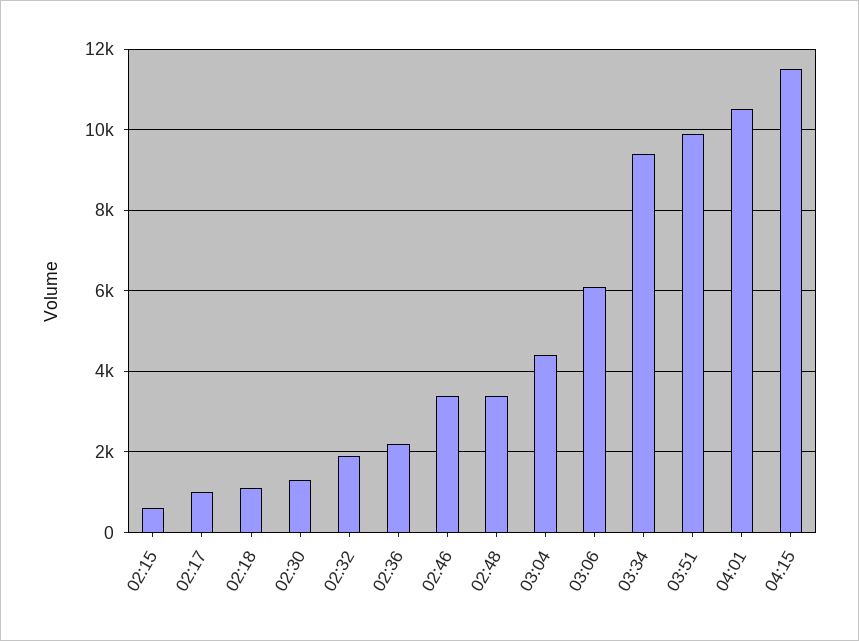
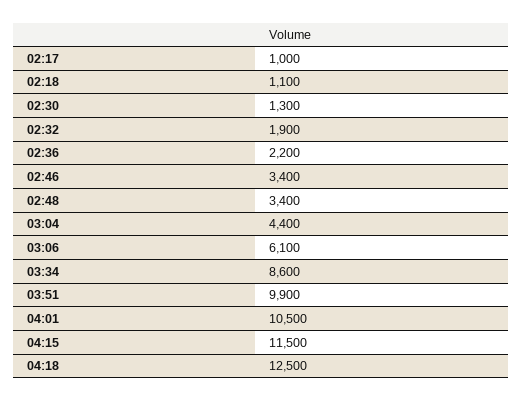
02:15: 600 -> none
03:34: 9400 -> 8600
04:18: none -> 12500

